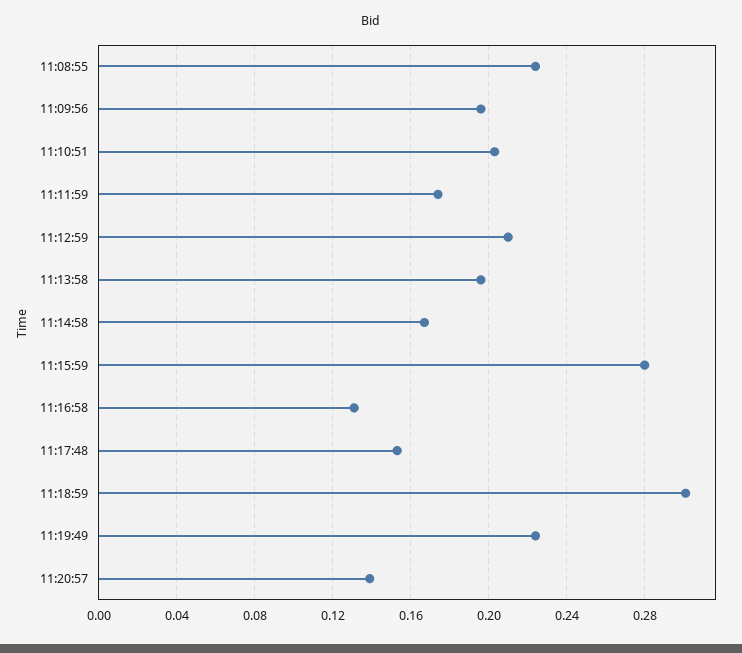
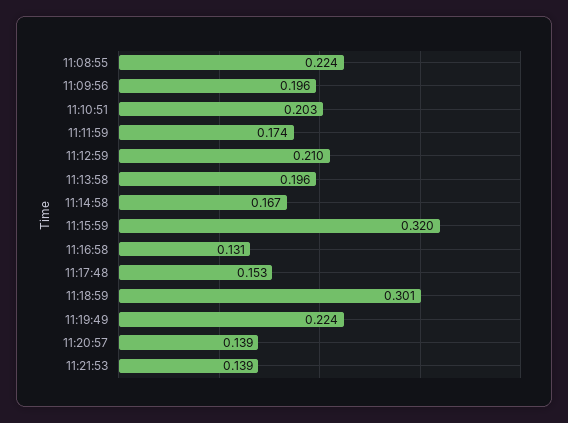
11:15:59: 0.28 -> 0.32
11:21:53: none -> 0.139

